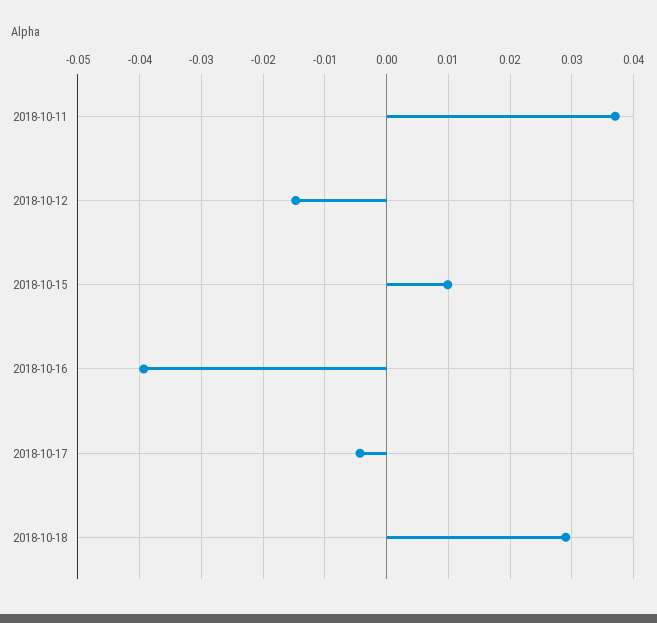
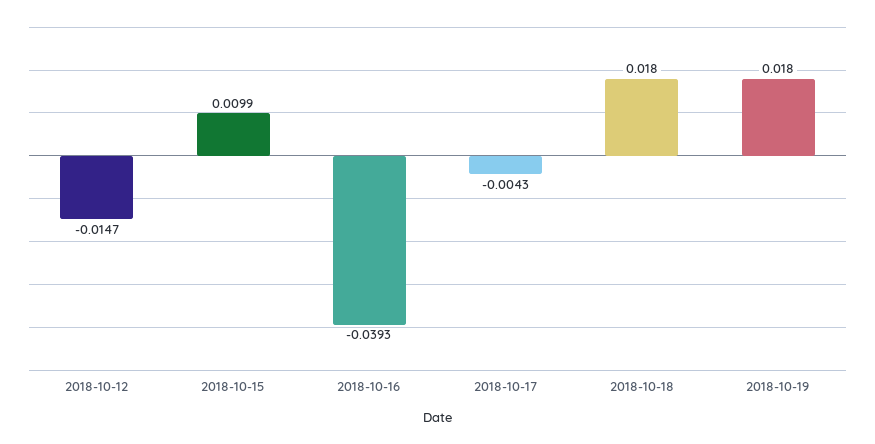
2018-10-11: 0.037 -> none
2018-10-18: 0.029 -> 0.018
2018-10-19: none -> 0.018

